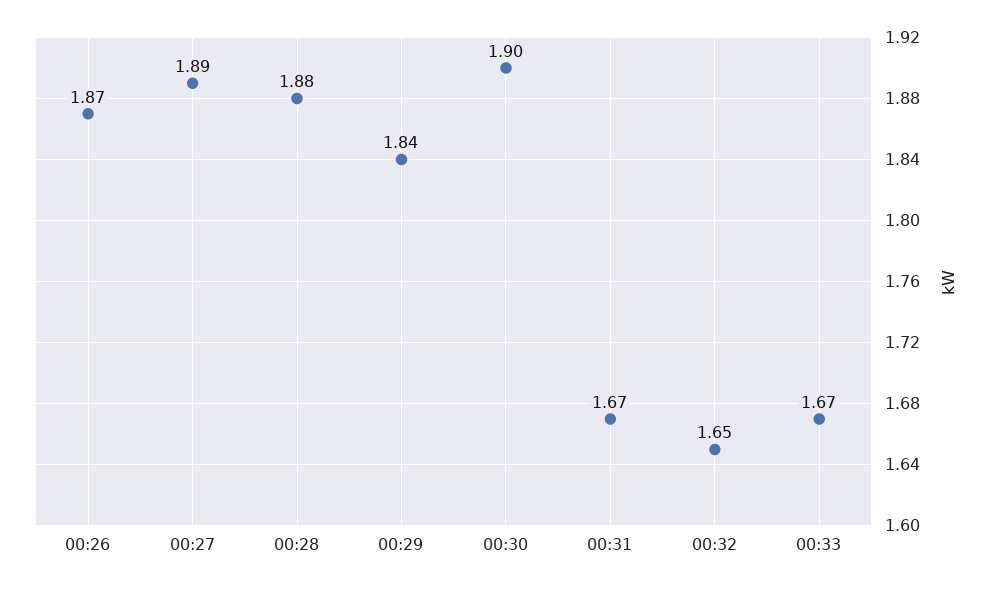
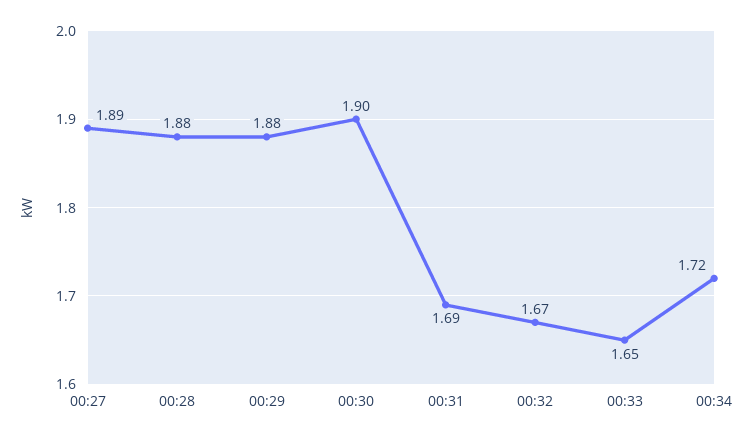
00:26: 1.87 -> none
00:29: 1.84 -> 1.88
00:31: 1.67 -> 1.69
00:32: 1.65 -> 1.67
00:33: 1.67 -> 1.65
00:34: none -> 1.72

